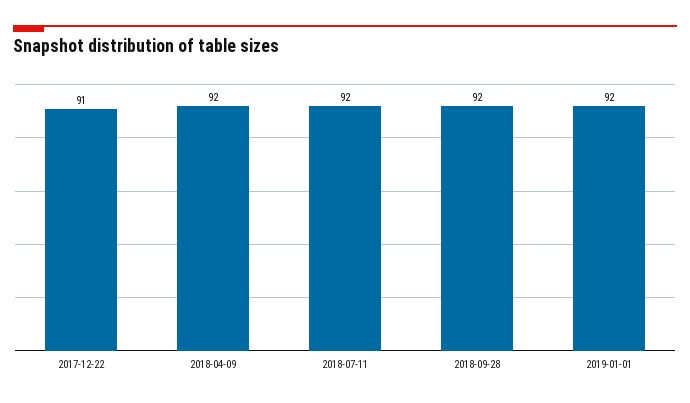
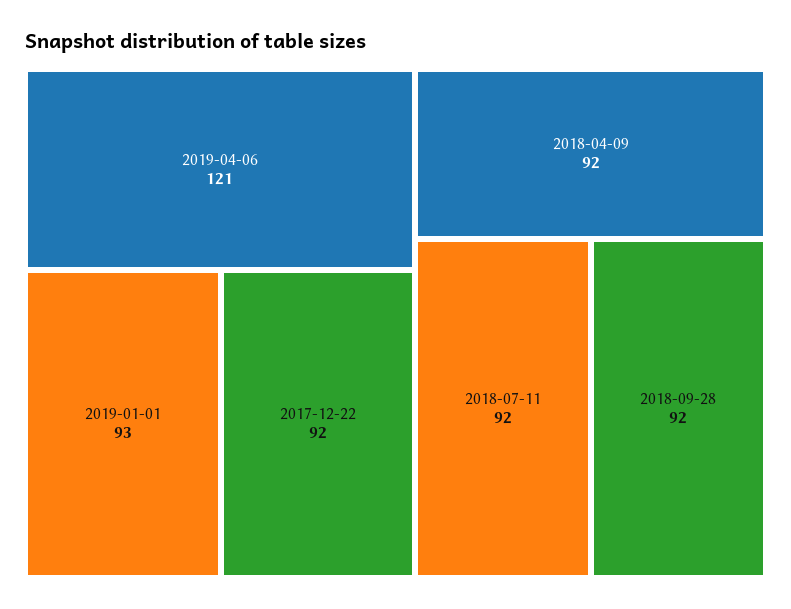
2017-12-22: 91 -> 92
2019-01-01: 92 -> 93
2019-04-06: none -> 121

